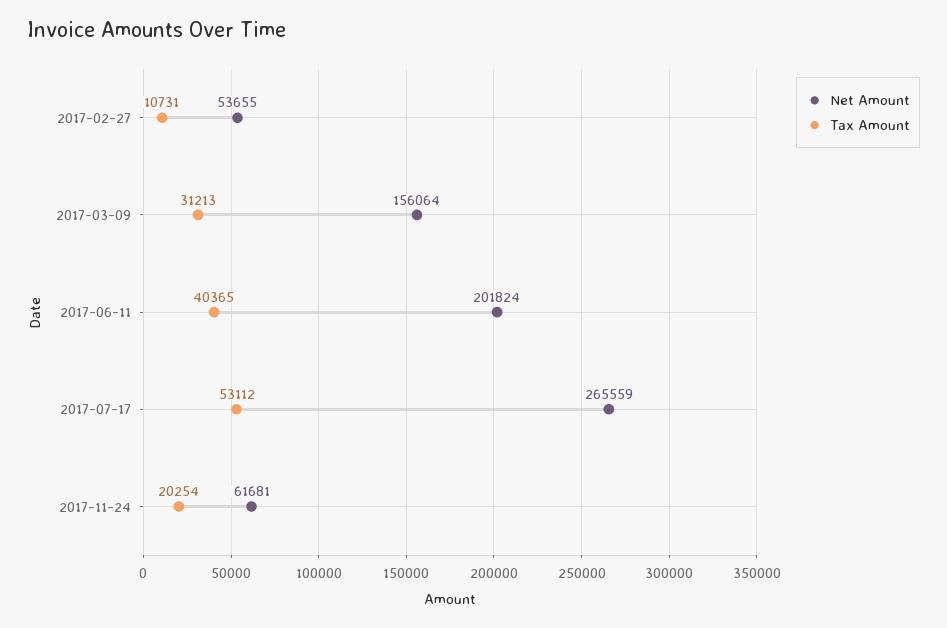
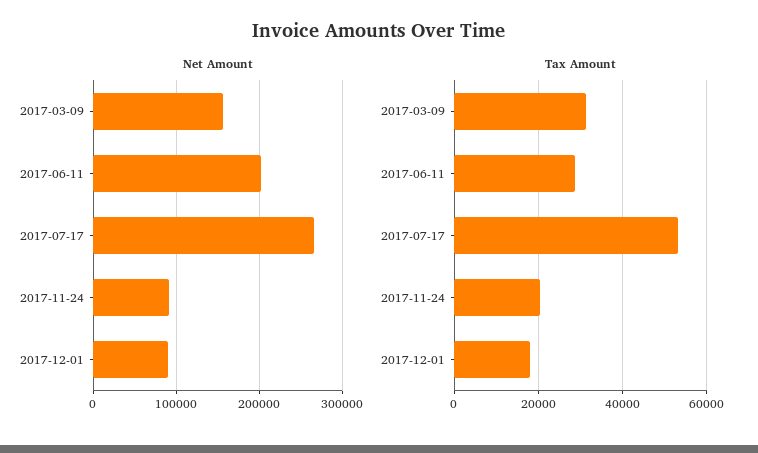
Net Amount, 2017-02-27: 53655 -> none
Tax Amount, 2017-02-27: 10731 -> none
Tax Amount, 2017-06-11: 40365 -> 28000
Net Amount, 2017-11-24: 61681 -> 90000
Net Amount, 2017-12-01: none -> 90000
Tax Amount, 2017-12-01: none -> 18000

